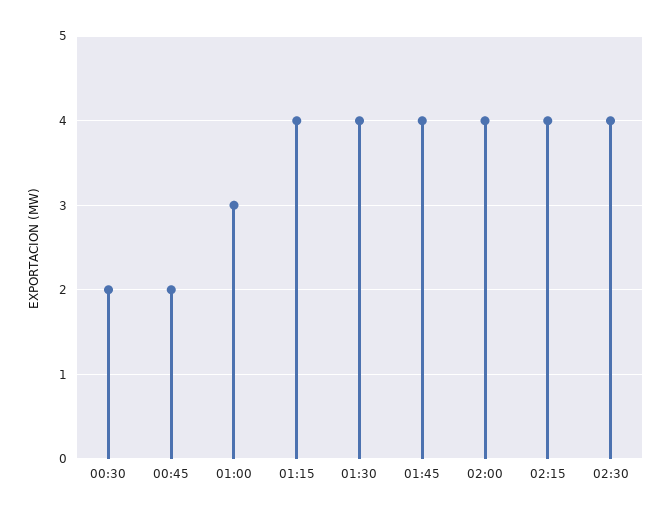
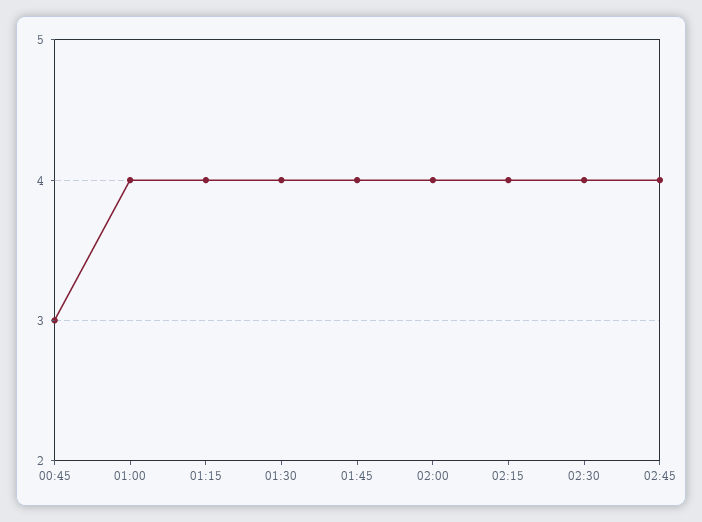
00:30: 2 -> none
00:45: 2 -> 3
01:00: 3 -> 4
02:45: none -> 4

